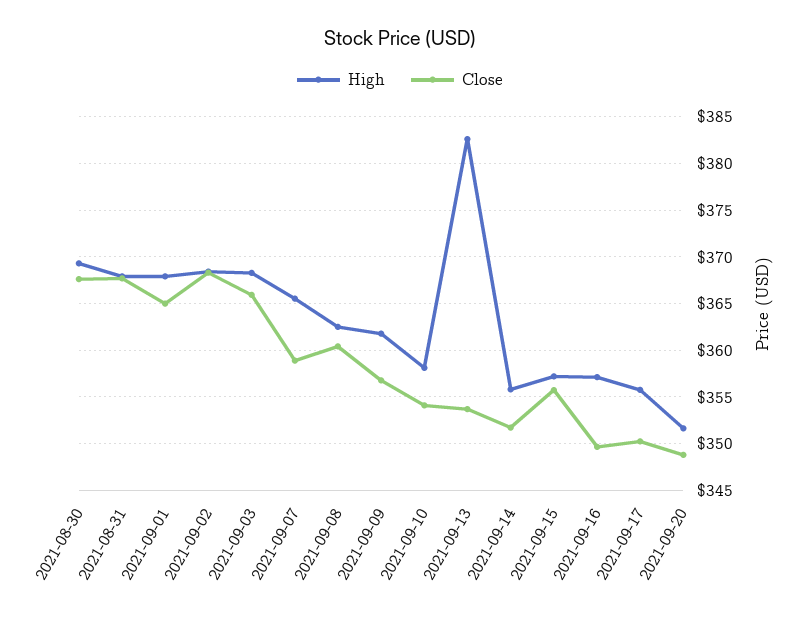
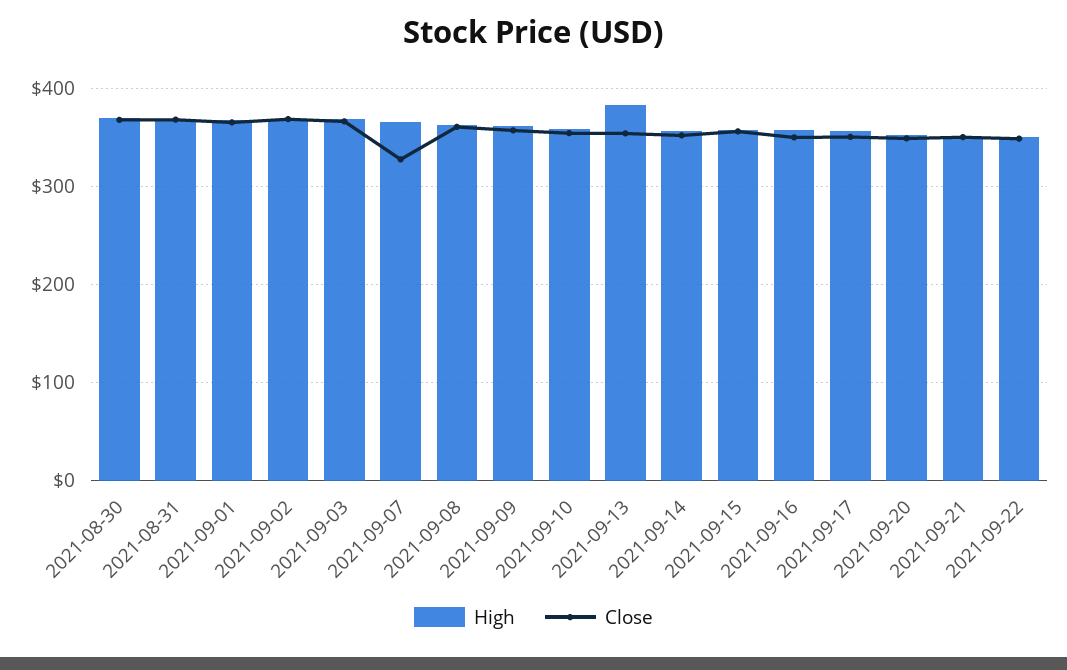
Close, 2021-09-07: 359 -> 330
High, 2021-09-21: none -> 350
Close, 2021-09-21: none -> 350
High, 2021-09-22: none -> 350
Close, 2021-09-22: none -> 350

